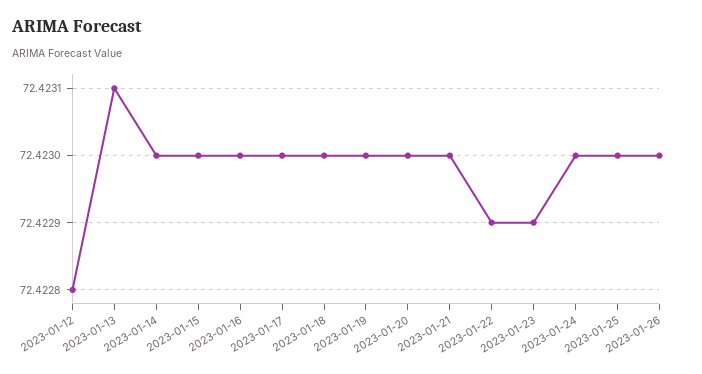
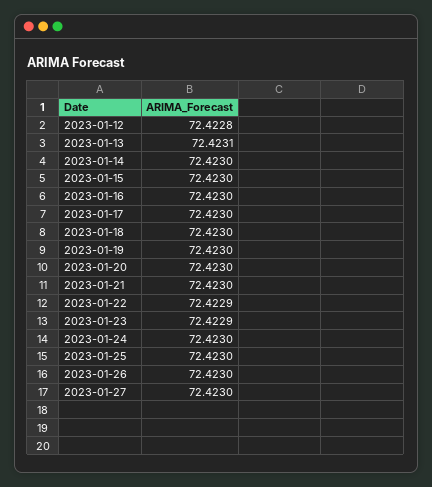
2023-01-27: none -> 72.423

